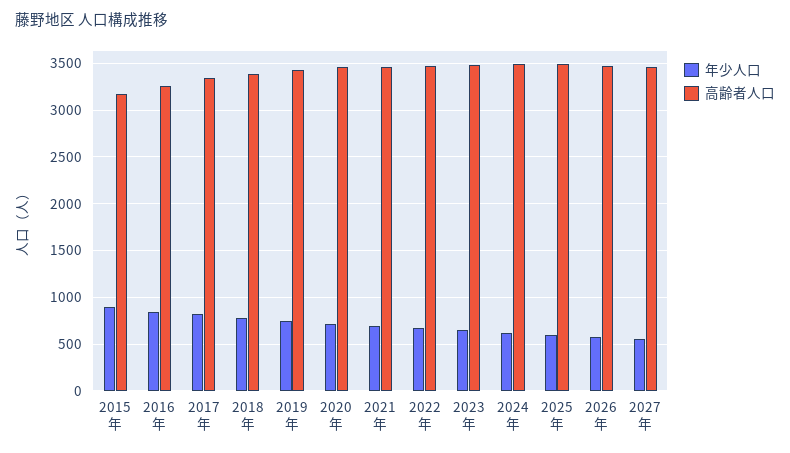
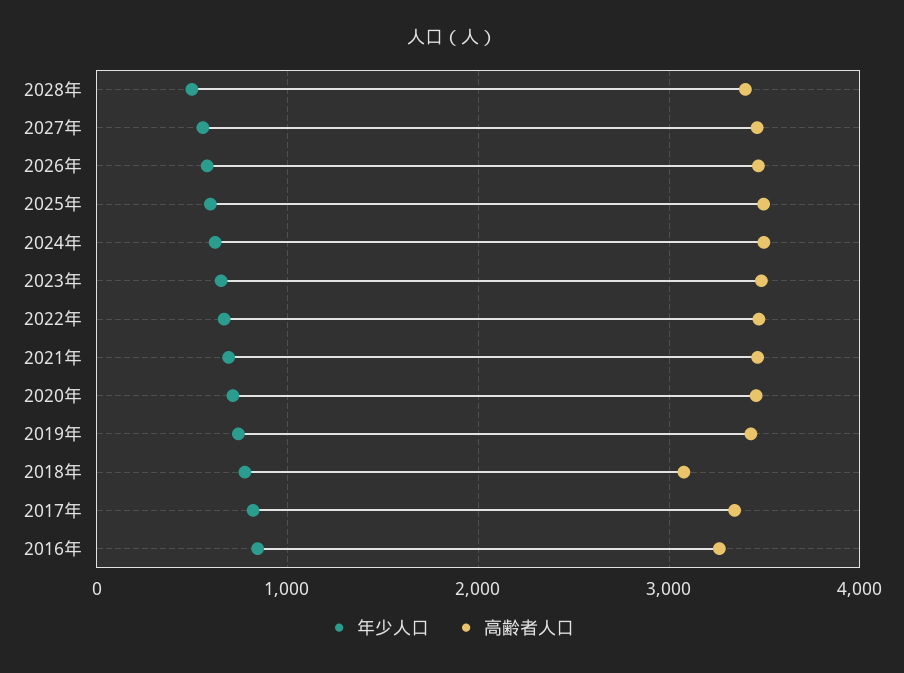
年少人口, 2015年: 900 -> none
高齢者人口, 2015年: 3200 -> none
高齢者人口, 2018年: 3400 -> 3100
年少人口, 2028年: none -> 500
高齢者人口, 2028年: none -> 3400

